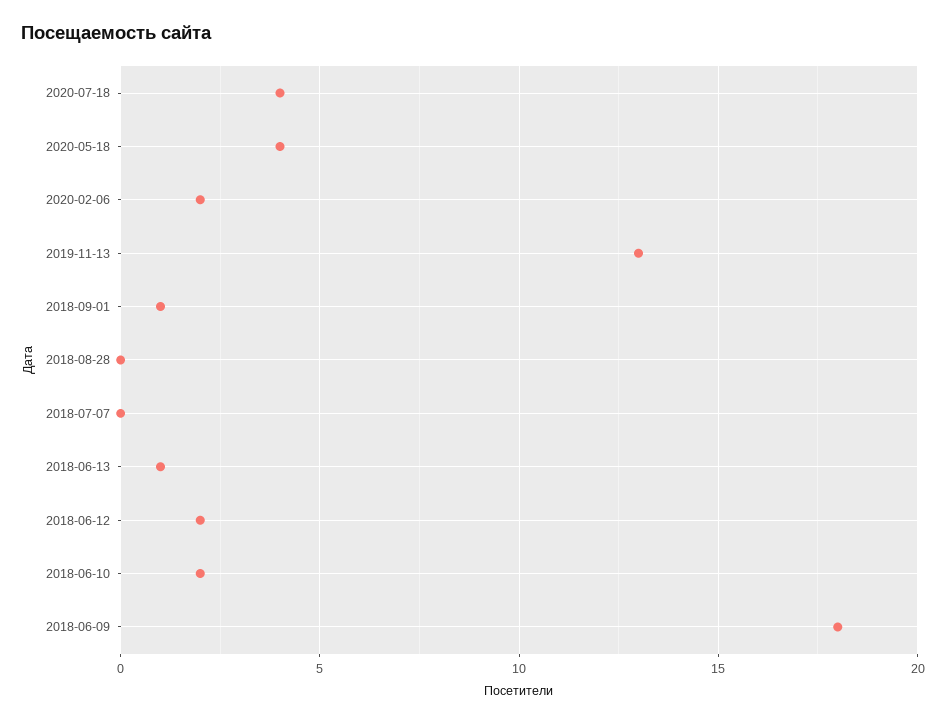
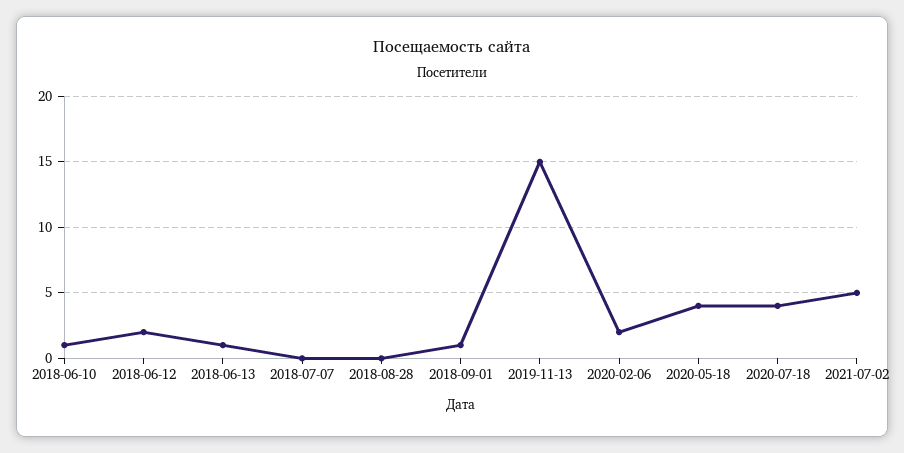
2019-11-13: 13 -> 15
2018-06-10: 2 -> 1
2018-06-09: 18 -> none
2021-07-02: none -> 5

